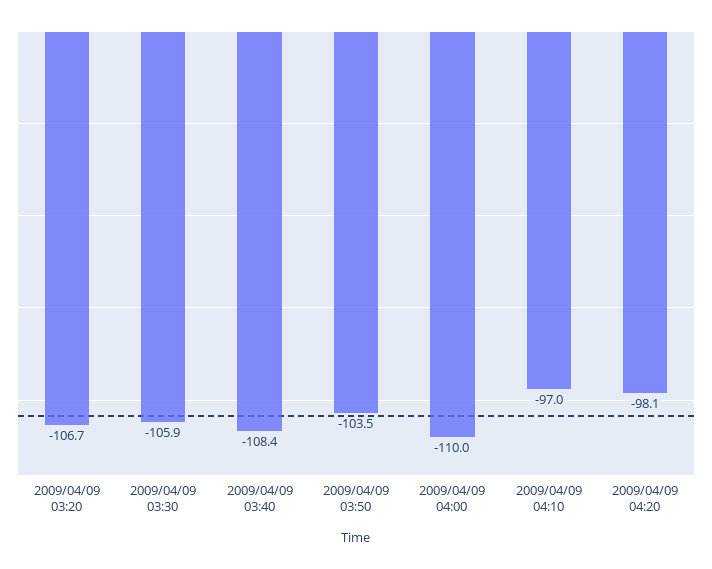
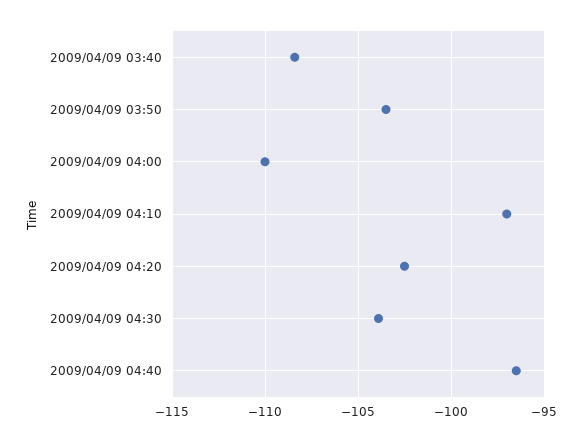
2009/04/09 03:20: -106.7 -> none
2009/04/09 03:30: -105.9 -> none
2009/04/09 04:20: -98.1 -> -102.5
2009/04/09 04:30: none -> -104
2009/04/09 04:40: none -> -96.5

